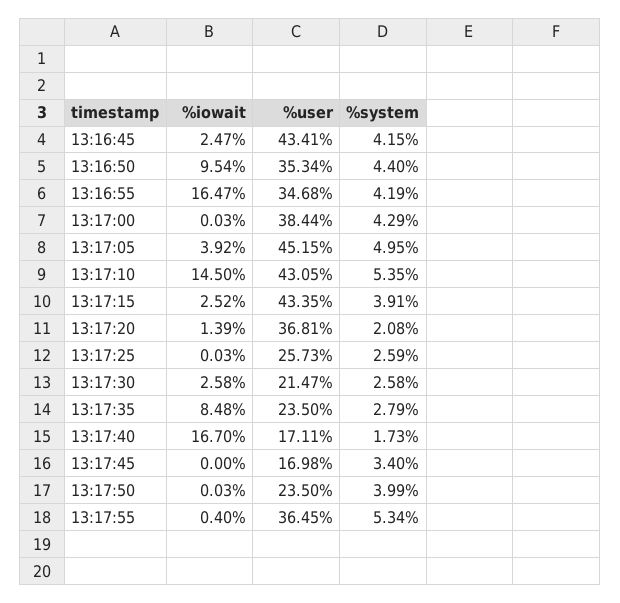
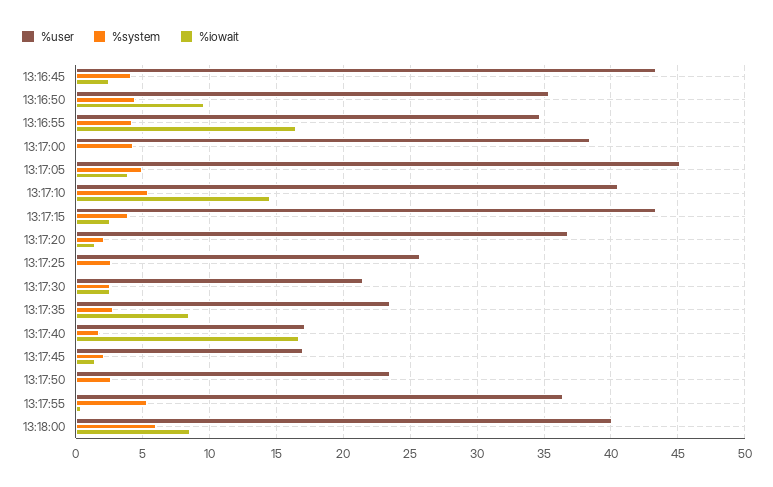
%user, 13:17:10: 43.05 -> 40.5
%iowait, 13:17:45: 0 -> 1.5
%system, 13:17:45: 3.4 -> 2
%system, 13:17:50: 3.99 -> 2.5
%user, 13:18:00: none -> 40
%system, 13:18:00: none -> 6
%iowait, 13:18:00: none -> 8.5

